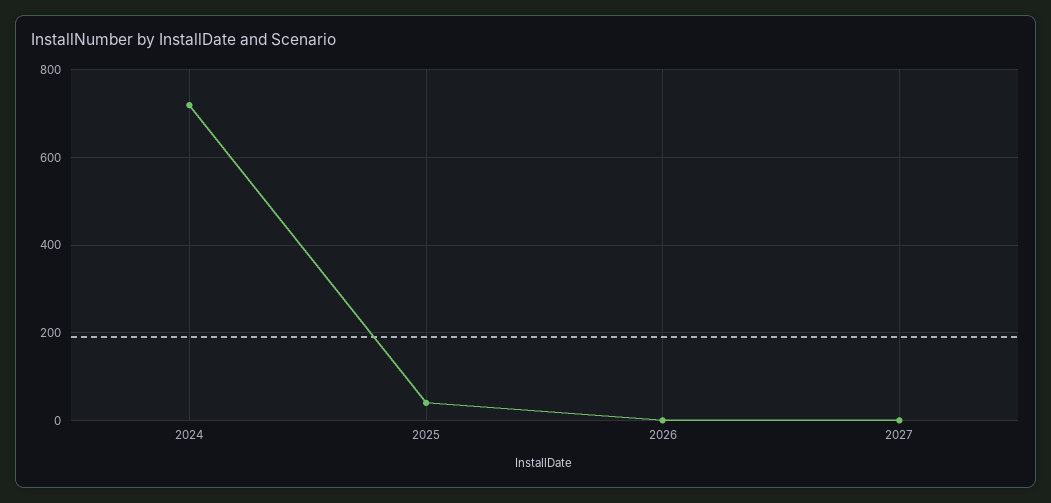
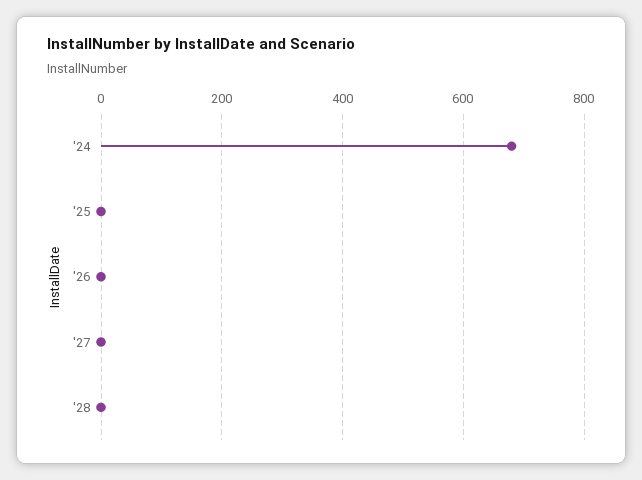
2024: 720 -> 680
2025: 40 -> 0
'28: none -> 0

